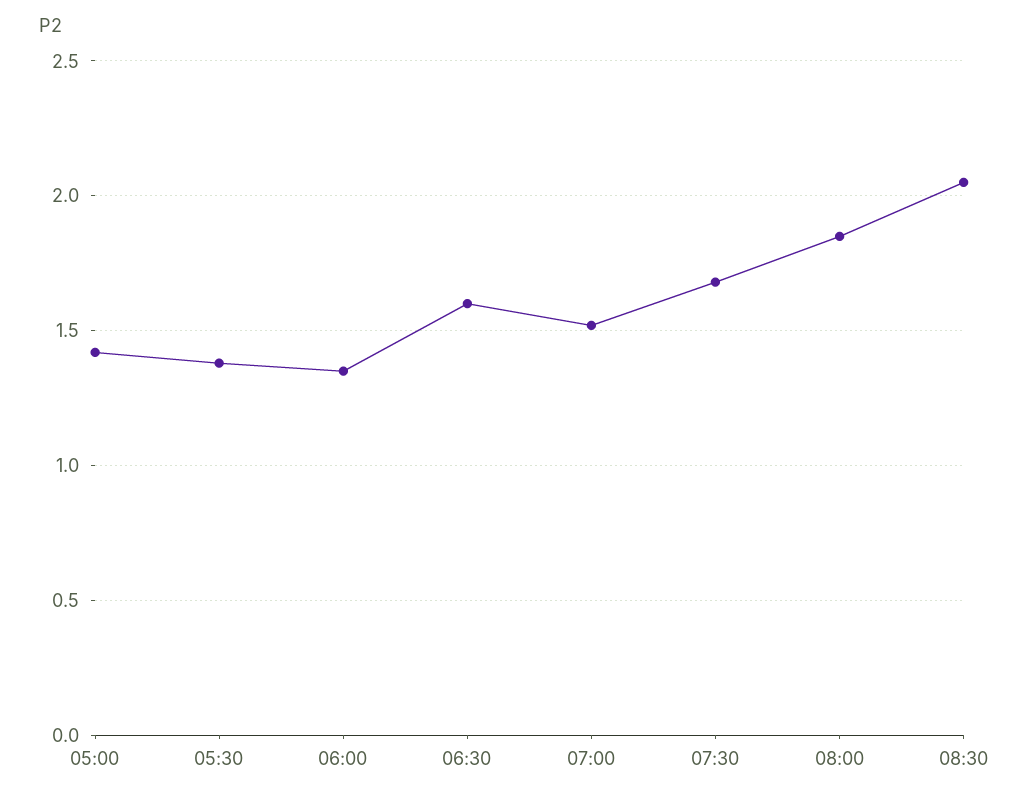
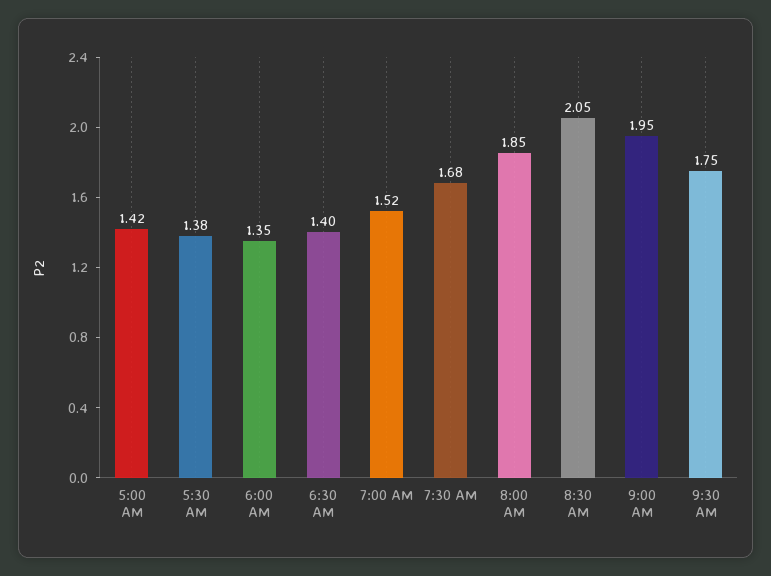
06:30: 1.6 -> 1.4
9:00 AM: none -> 1.95
9:30 AM: none -> 1.75

